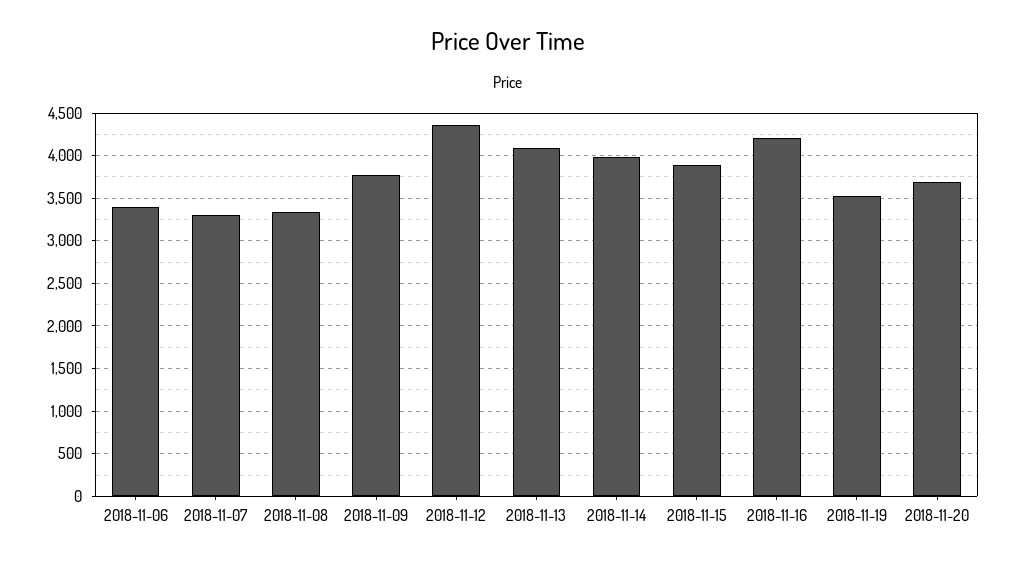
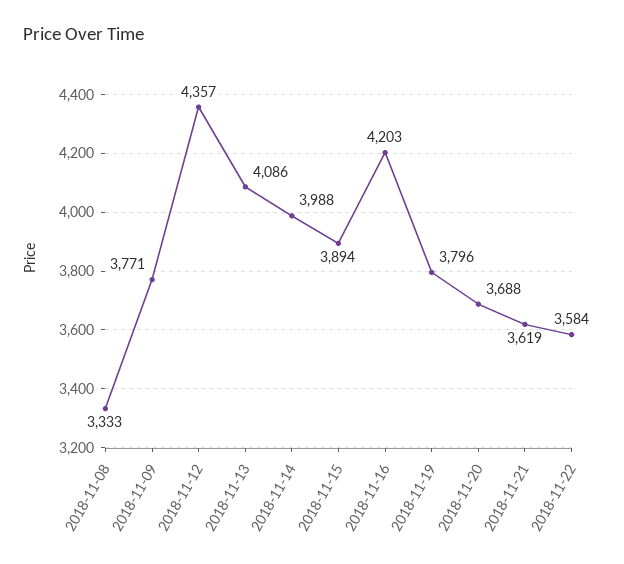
2018-11-06: 3400 -> none
2018-11-07: 3300 -> none
2018-11-19: 3500 -> 3796
2018-11-21: none -> 3619
2018-11-22: none -> 3584

